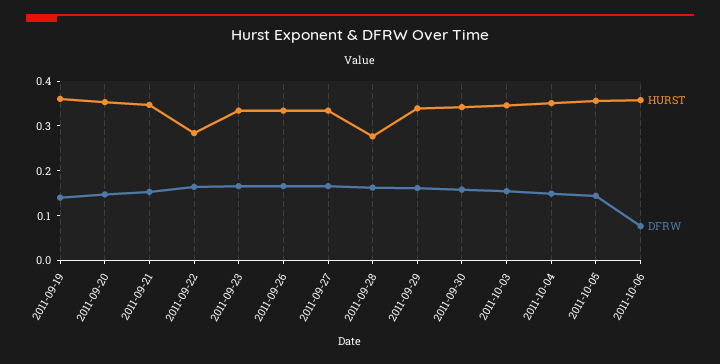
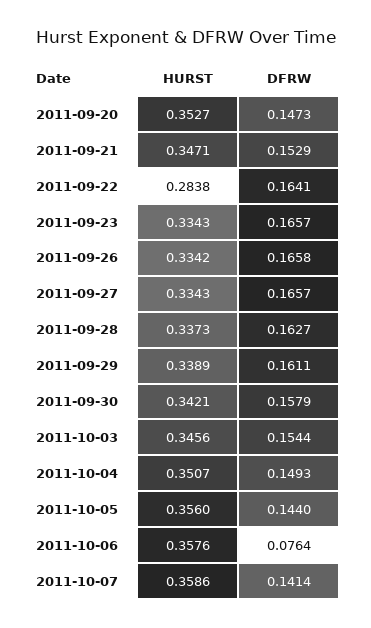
HURST, 2011-09-19: 0.36 -> none
DFRW, 2011-09-19: 0.14 -> none
HURST, 2011-09-28: 0.28 -> 0.3373
HURST, 2011-10-07: none -> 0.3586
DFRW, 2011-10-07: none -> 0.1414

